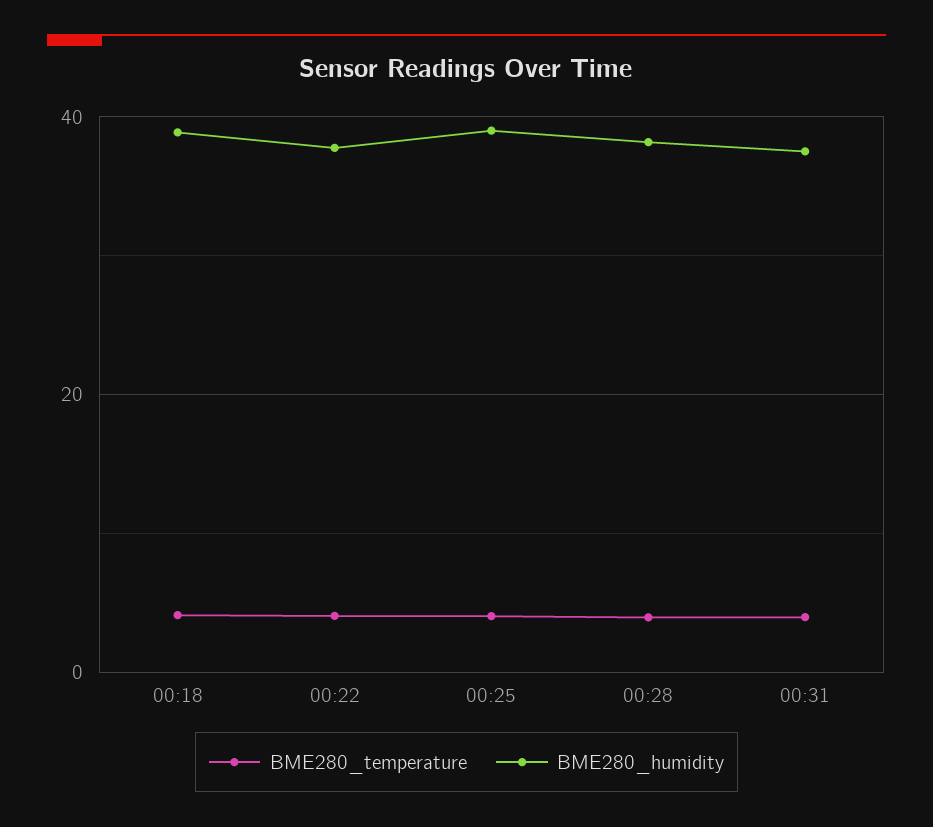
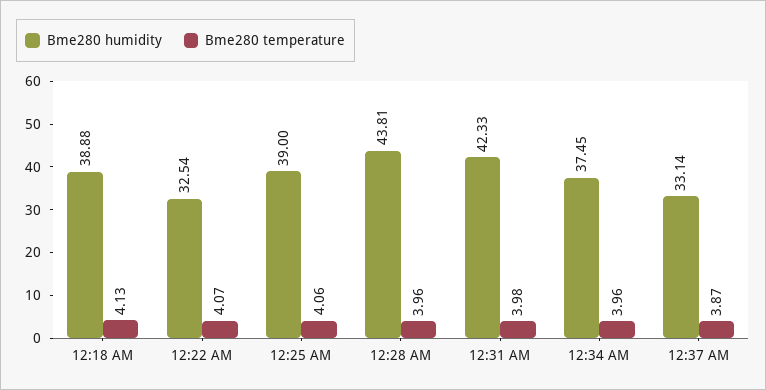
BME280_humidity, 00:22: 38 -> 32.54
BME280_humidity, 00:28: 38 -> 43.81
BME280_humidity, 00:31: 38 -> 42.33
BME280_humidity, 12:34 AM: none -> 37.45
BME280_temperature, 12:34 AM: none -> 3.96
BME280_humidity, 12:37 AM: none -> 33.14
BME280_temperature, 12:37 AM: none -> 3.87

